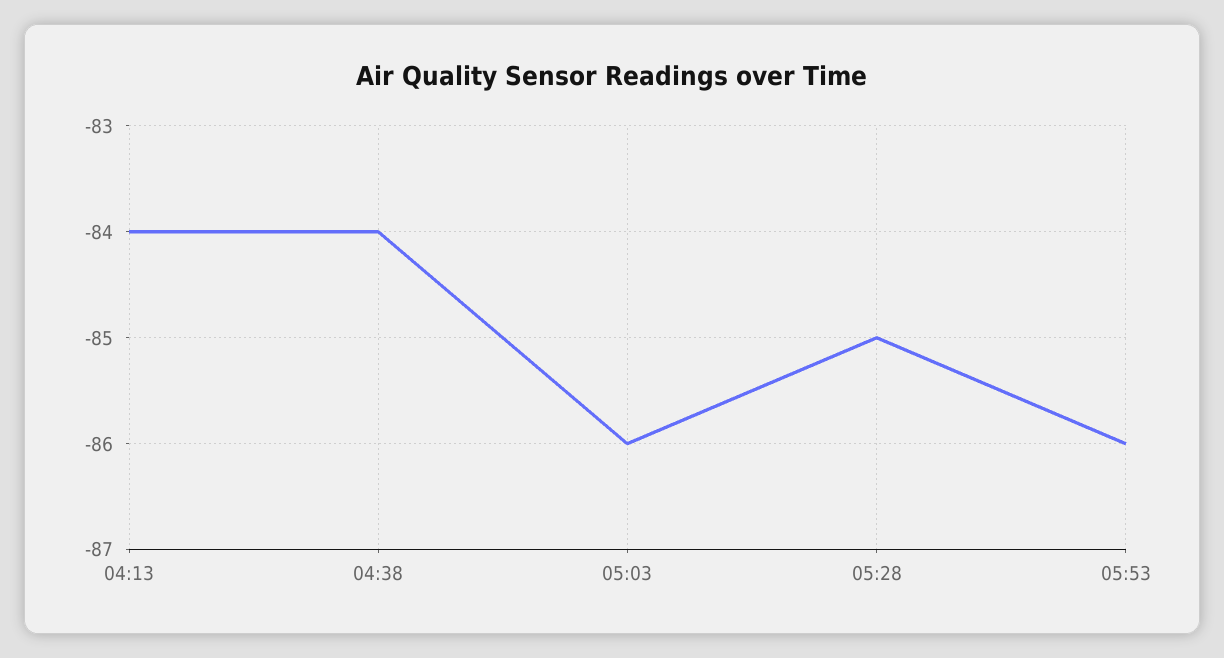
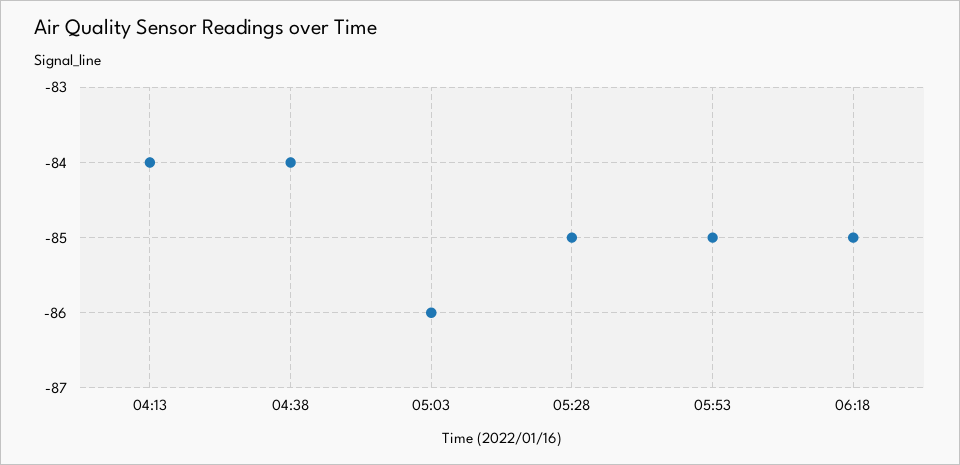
05:53: -86 -> -85
06:18: none -> -85

